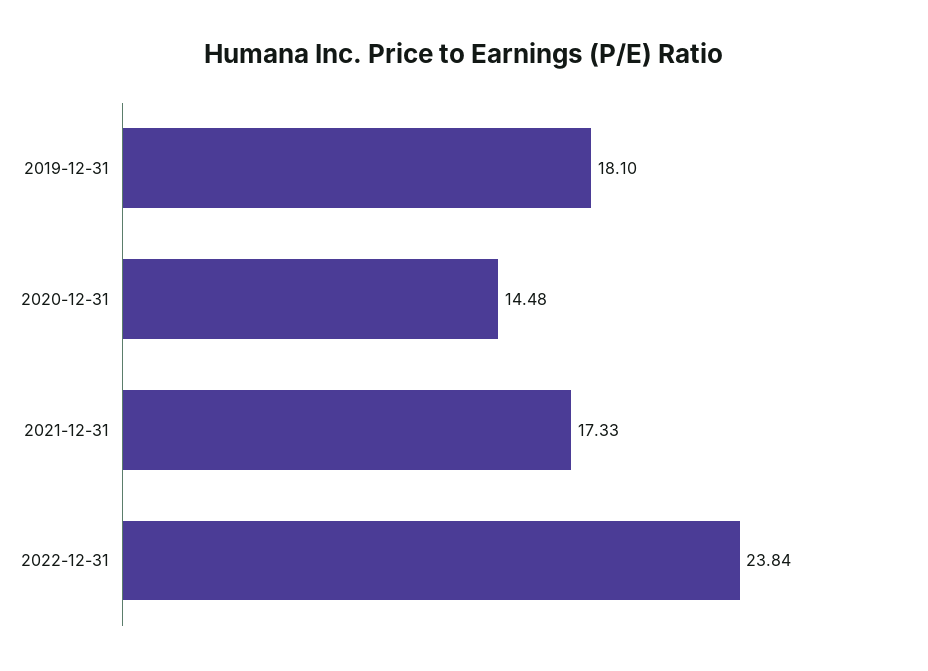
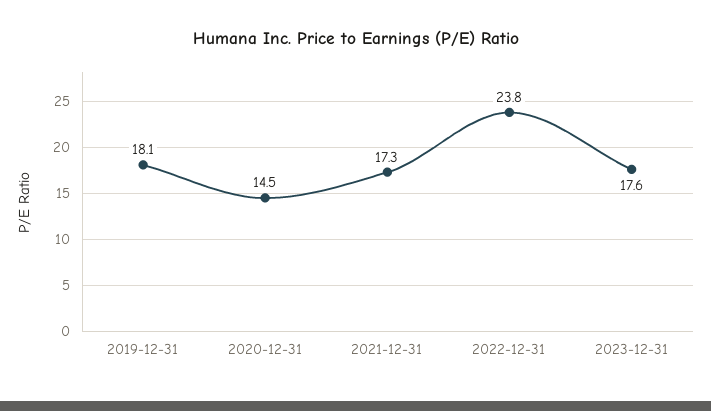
2023-12-31: none -> 17.6

